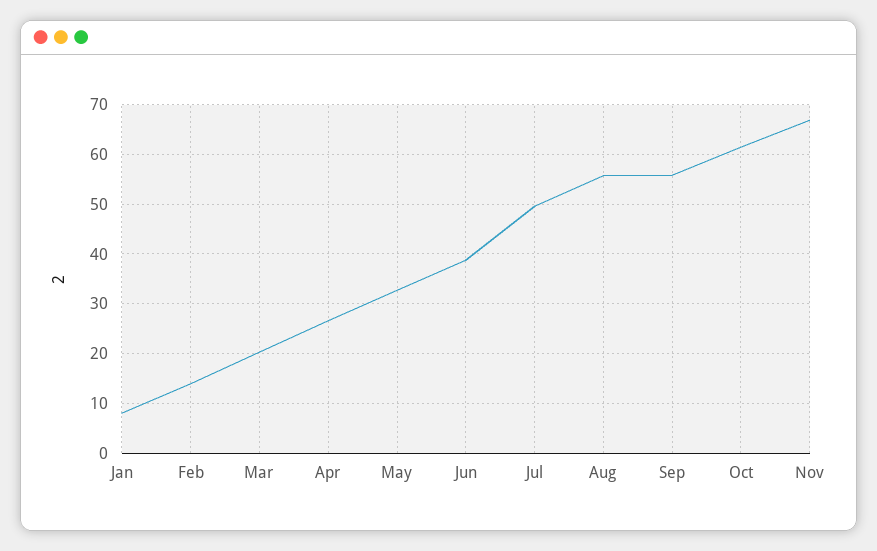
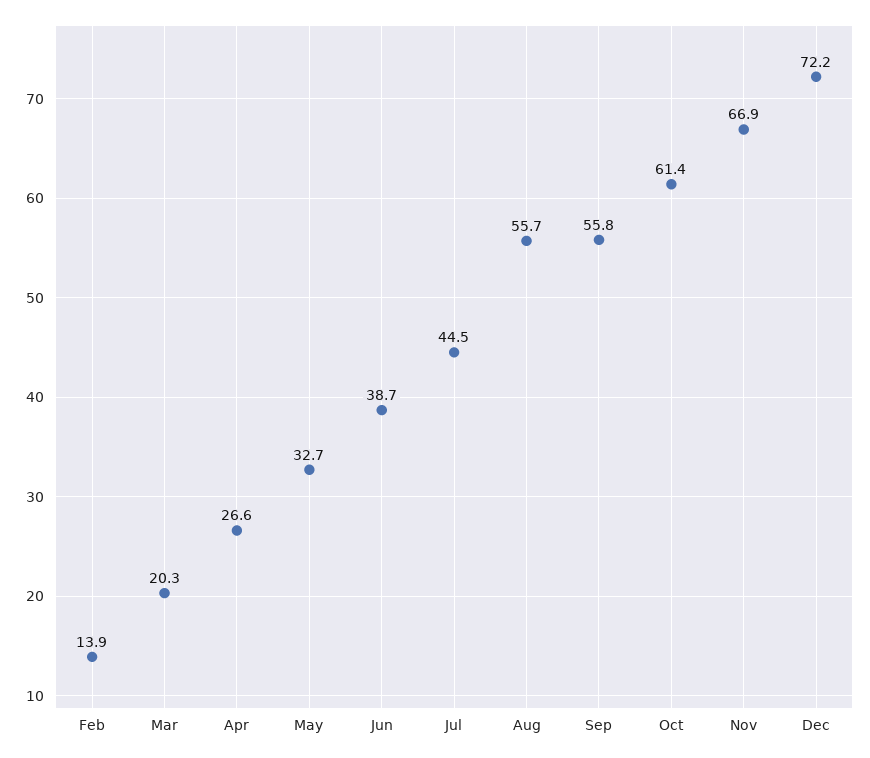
Jan: 8 -> none
Jul: 50 -> 44.5
Dec: none -> 72.2

